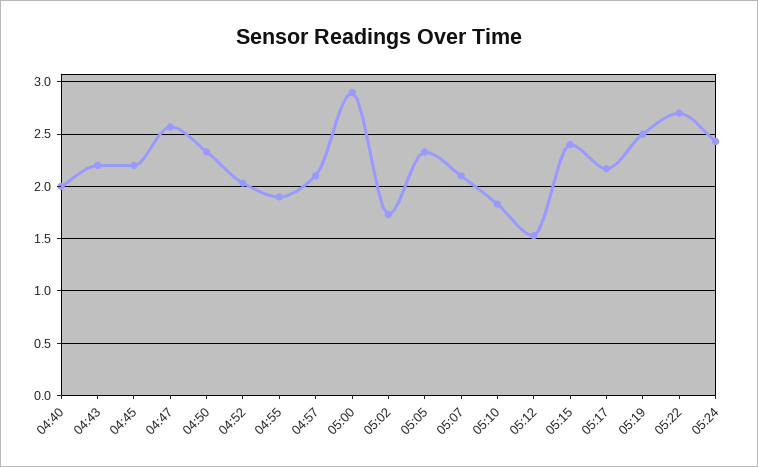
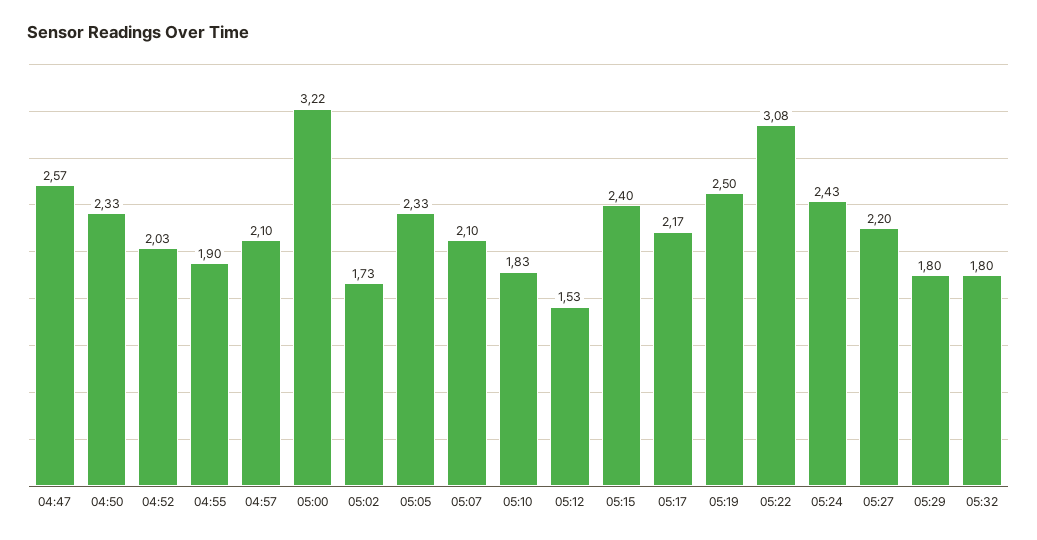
04:40: 2 -> none
04:43: 2.2 -> none
04:45: 2.2 -> none
05:00: 2.9 -> 3.22
05:22: 2.7 -> 3.08
05:27: none -> 2.2
05:29: none -> 1.8
05:32: none -> 1.8

